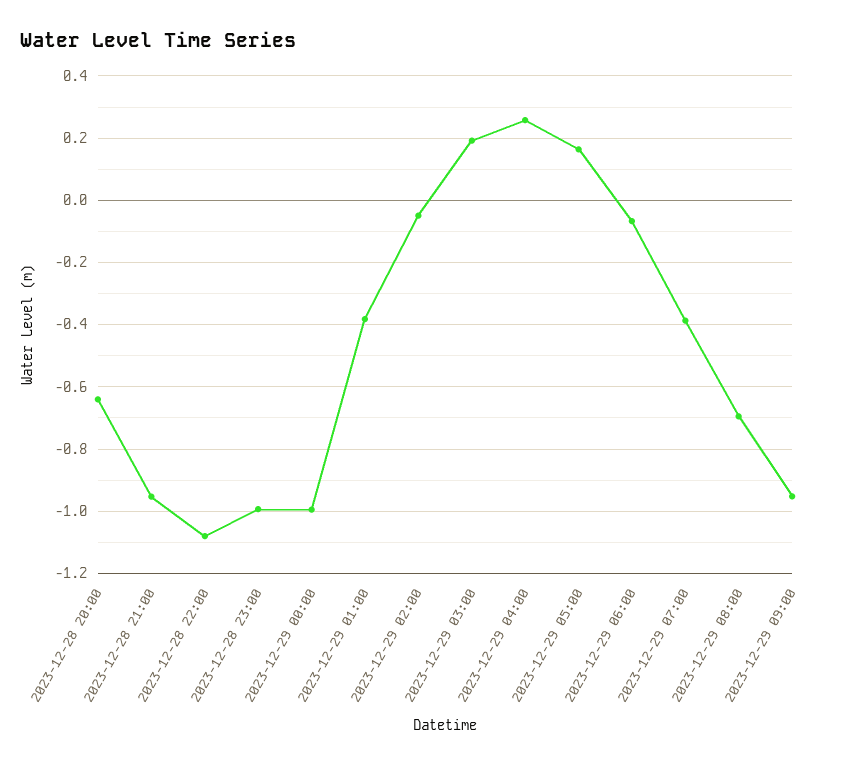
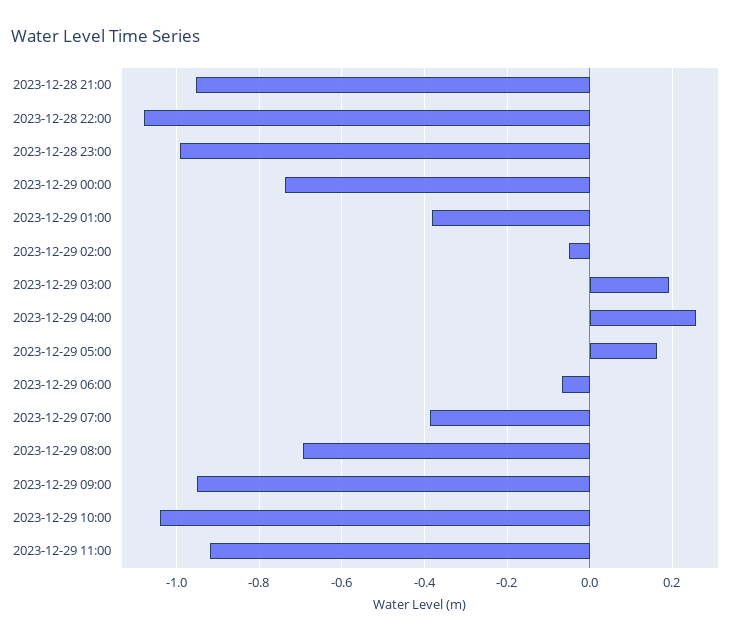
2023-12-28 20:00: -0.64 -> none
2023-12-29 00:00: -1 -> -0.74
2023-12-29 10:00: none -> -1.04
2023-12-29 11:00: none -> -0.92

